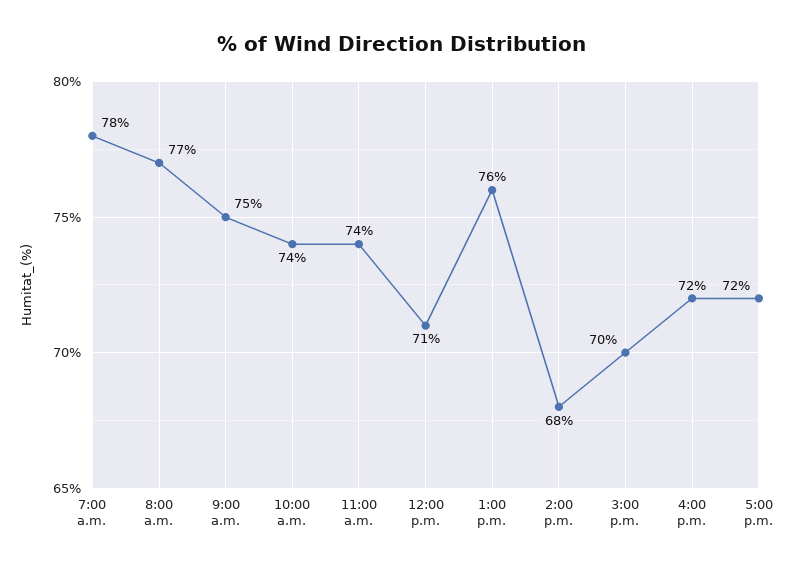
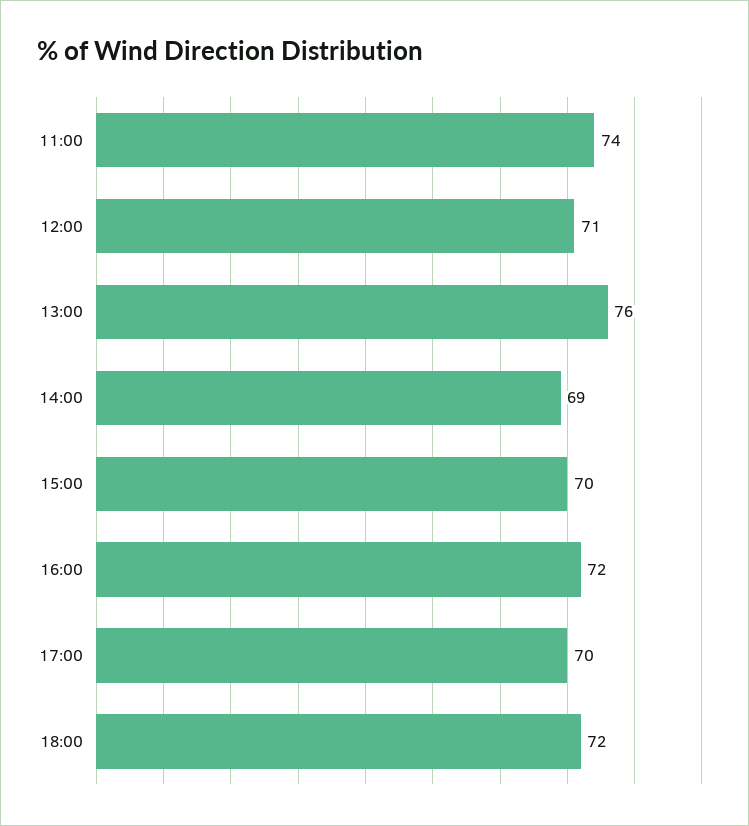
7:00 a.m.: 78 -> none
8:00 a.m.: 77 -> none
9:00 a.m.: 75 -> none
10:00 a.m.: 74 -> none
2:00 p.m.: 68 -> 69
5:00 p.m.: 72 -> 70
18:00: none -> 72

